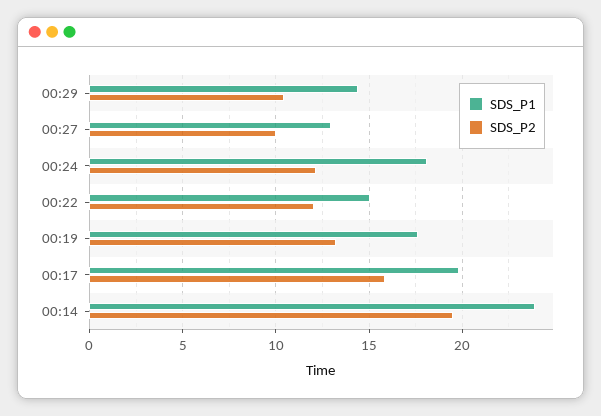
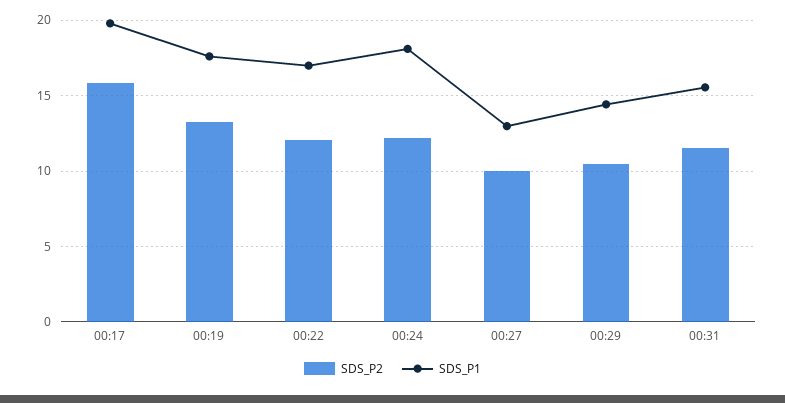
SDS_P1, 00:22: 15 -> 17
SDS_P1, 00:14: 24 -> none
SDS_P2, 00:14: 19.5 -> none
SDS_P2, 00:31: none -> 11.5
SDS_P1, 00:31: none -> 15.5

